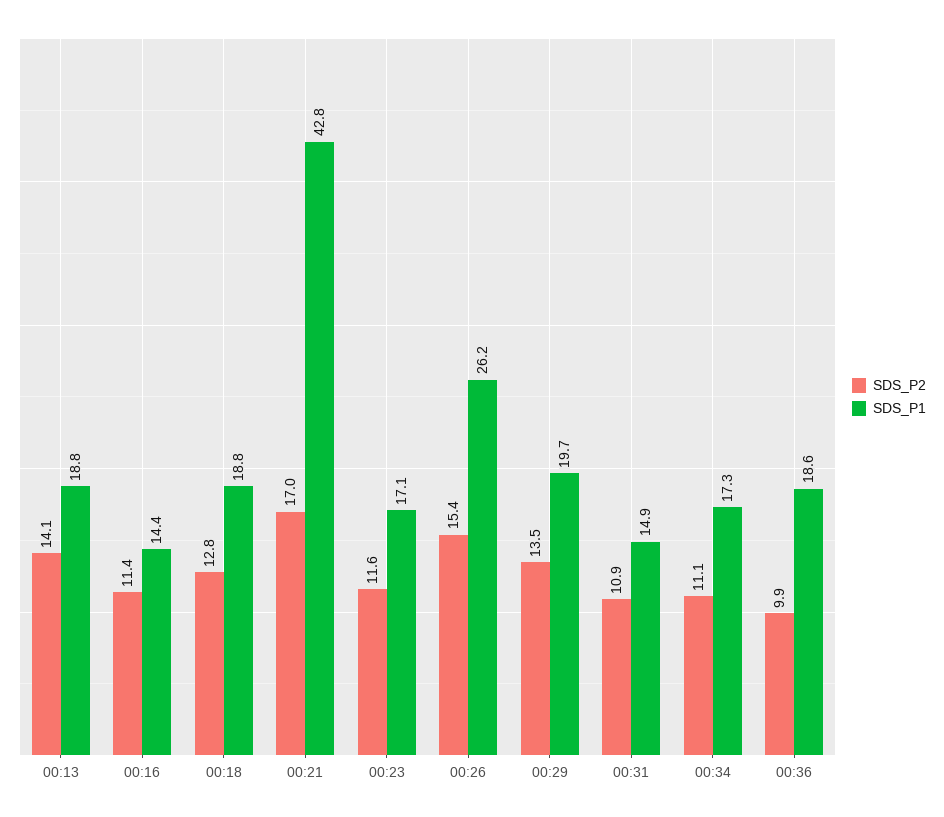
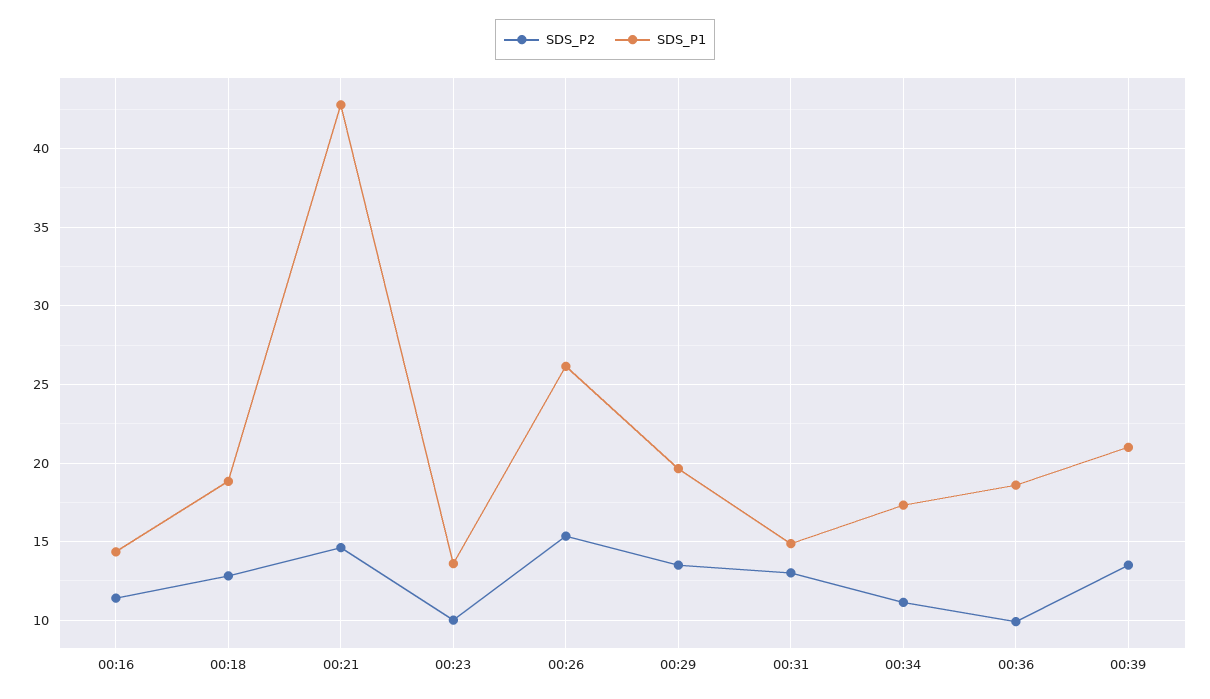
SDS_P2, 00:13: 14.1 -> none
SDS_P1, 00:13: 18.8 -> none
SDS_P2, 00:21: 17 -> 14.5
SDS_P2, 00:23: 11.6 -> 10
SDS_P1, 00:23: 17.1 -> 13.5
SDS_P2, 00:31: 10.9 -> 13
SDS_P2, 00:39: none -> 13.5
SDS_P1, 00:39: none -> 21

